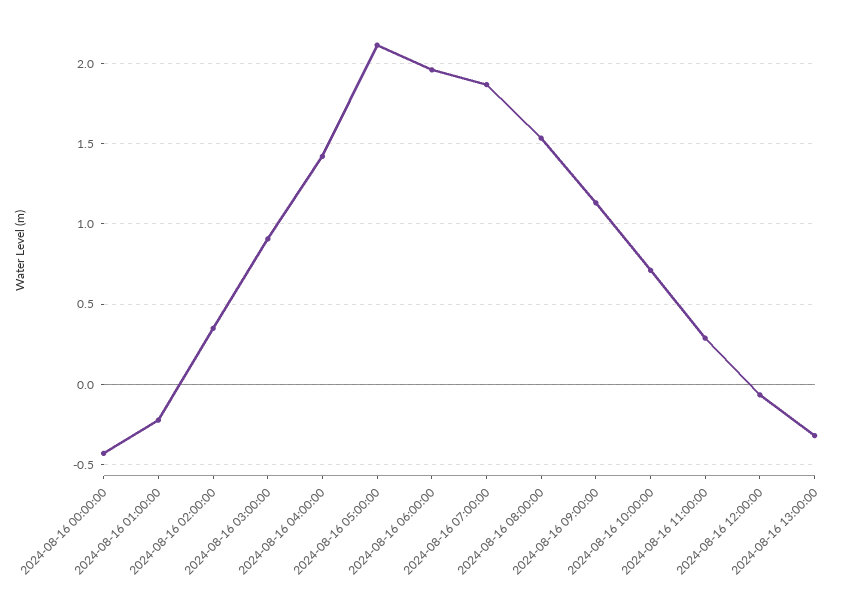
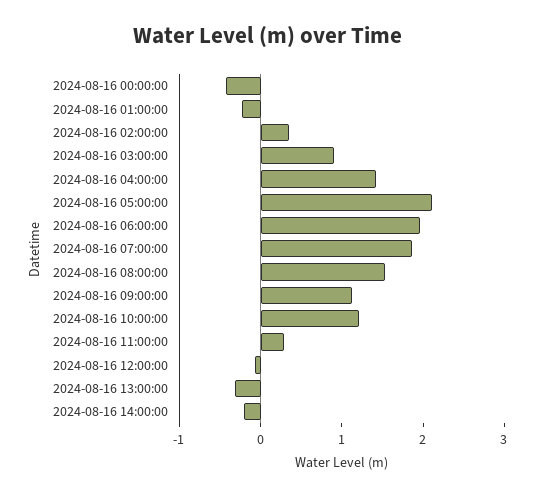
2024-08-16 10:00:00: 0.7 -> 1.2
2024-08-16 14:00:00: none -> -0.2

